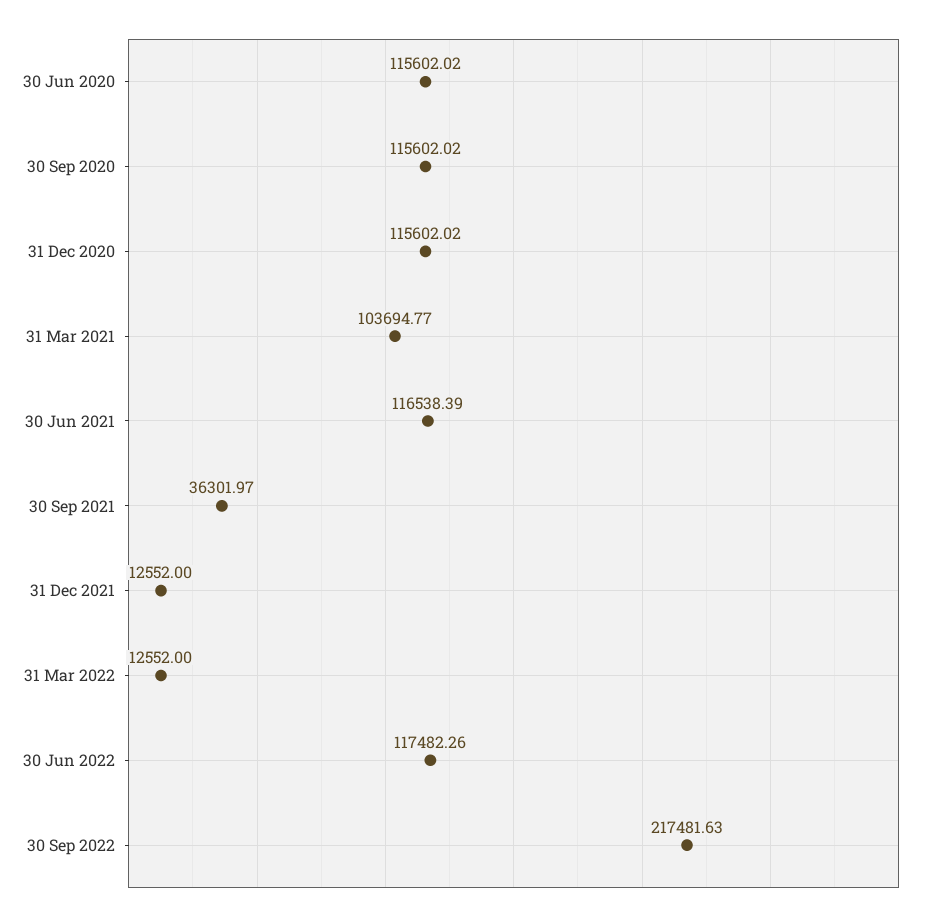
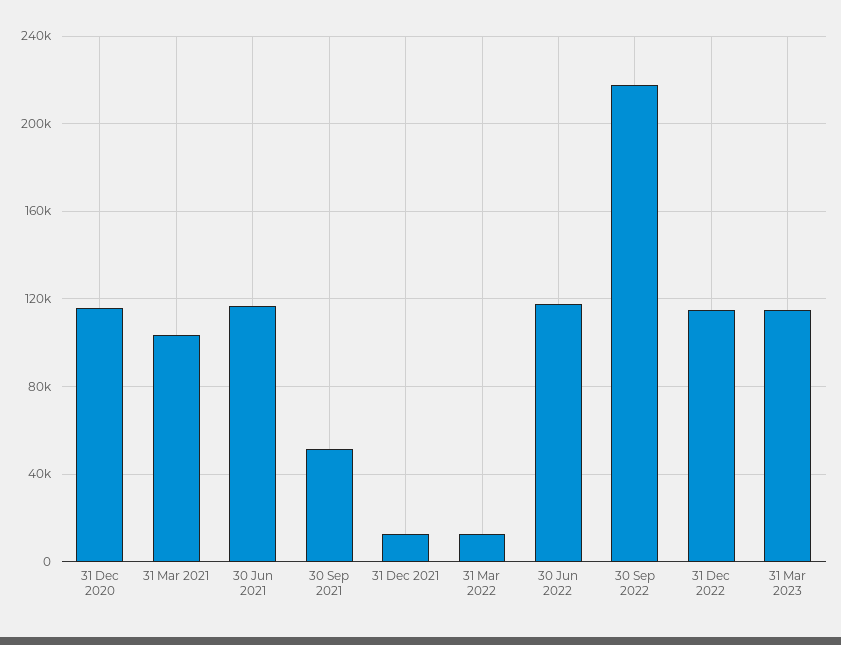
30 Jun 2020: 115602.02 -> none
30 Sep 2020: 115602.02 -> none
30 Sep 2021: 36301.97 -> 50000
31 Dec 2022: none -> 115000
31 Mar 2023: none -> 115000

